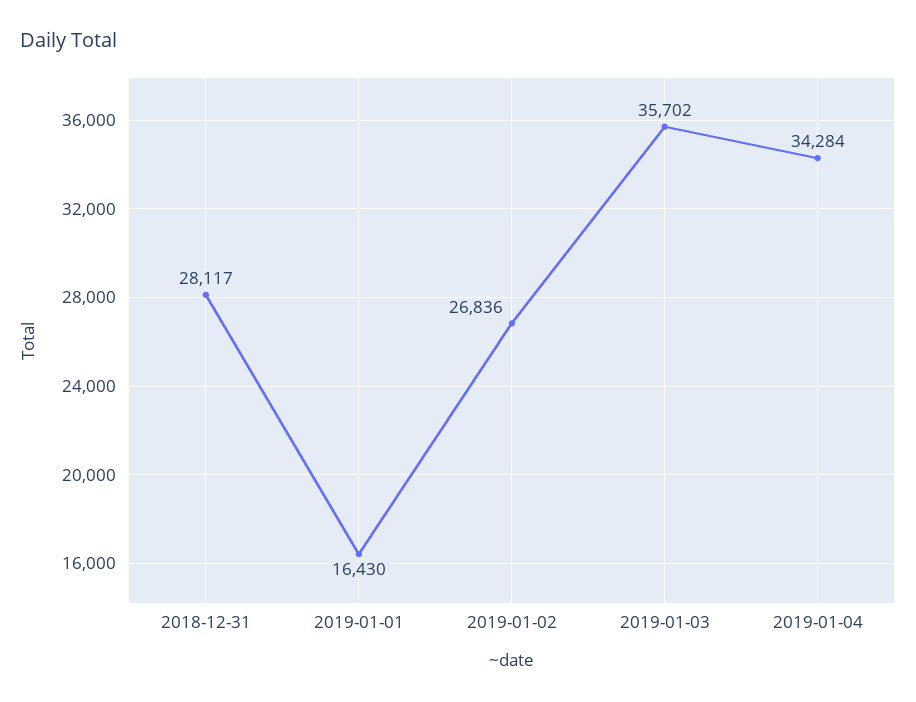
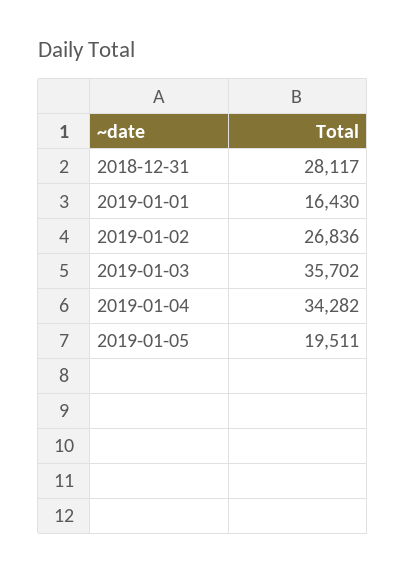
2019-01-04: 34284 -> 34282
2019-01-05: none -> 19511

